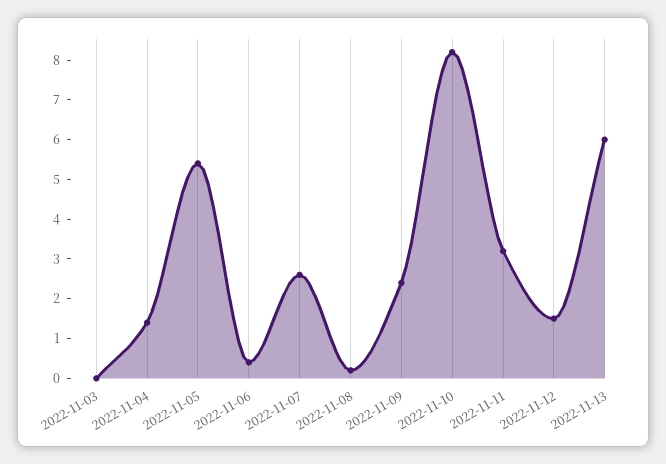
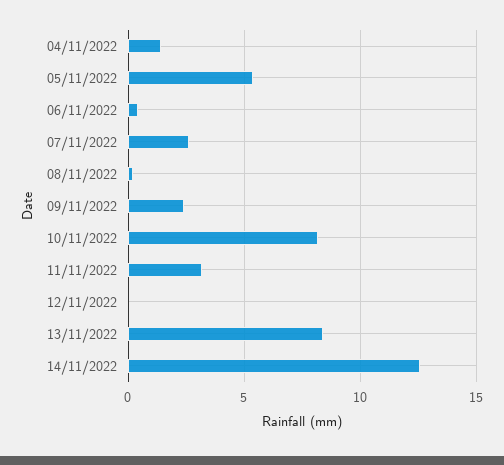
2022-11-03: 0 -> none
2022-11-12: 1.5 -> 0
2022-11-13: 6 -> 8.5
14/11/2022: none -> 12.5

